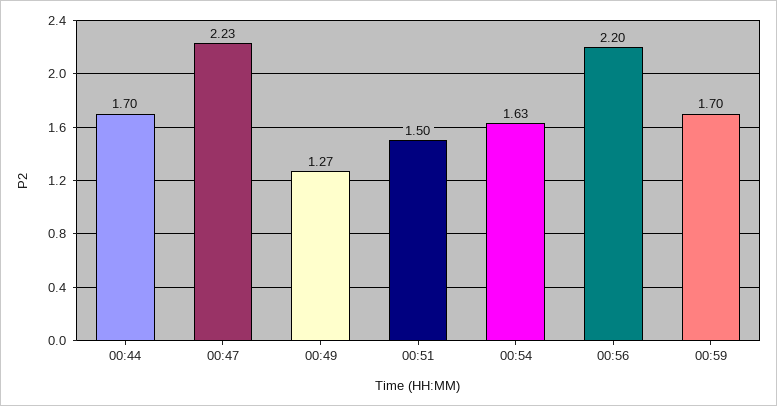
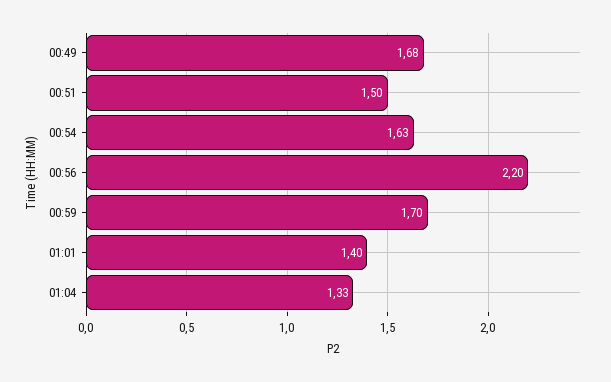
00:44: 1.7 -> none
00:47: 2.23 -> none
00:49: 1.27 -> 1.68
01:01: none -> 1.4
01:04: none -> 1.33

